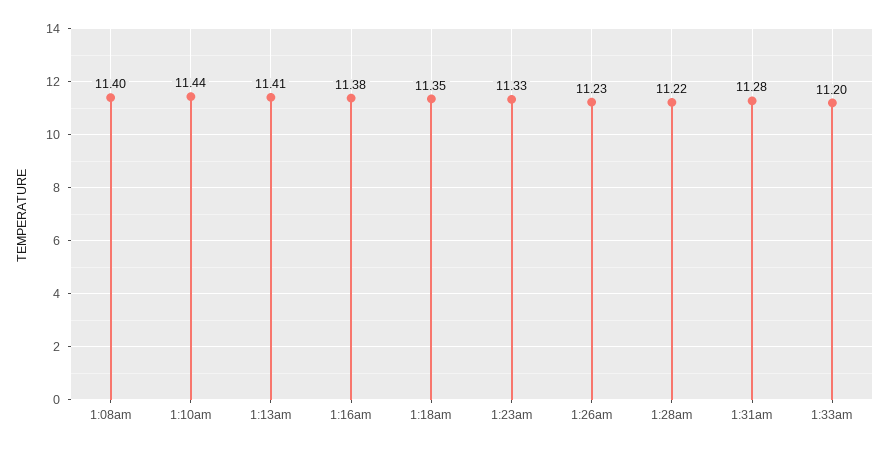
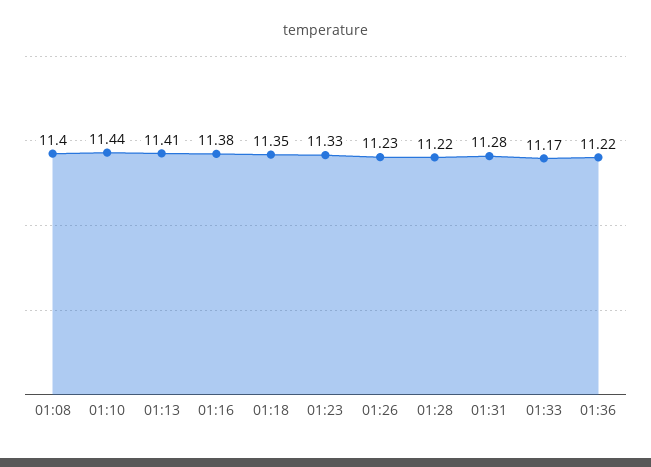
1:33am: 11.2 -> 11.17
01:36: none -> 11.22

